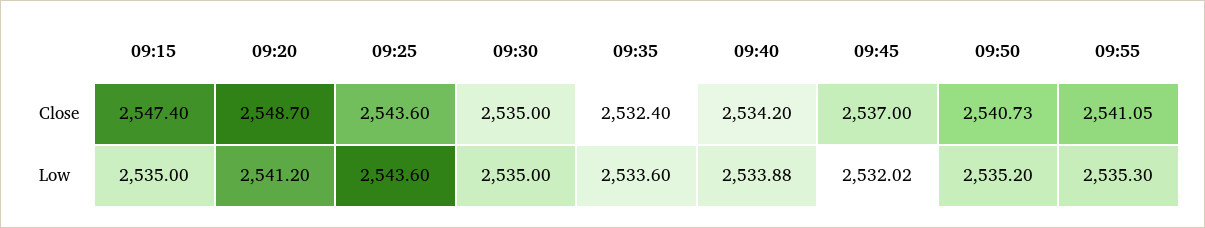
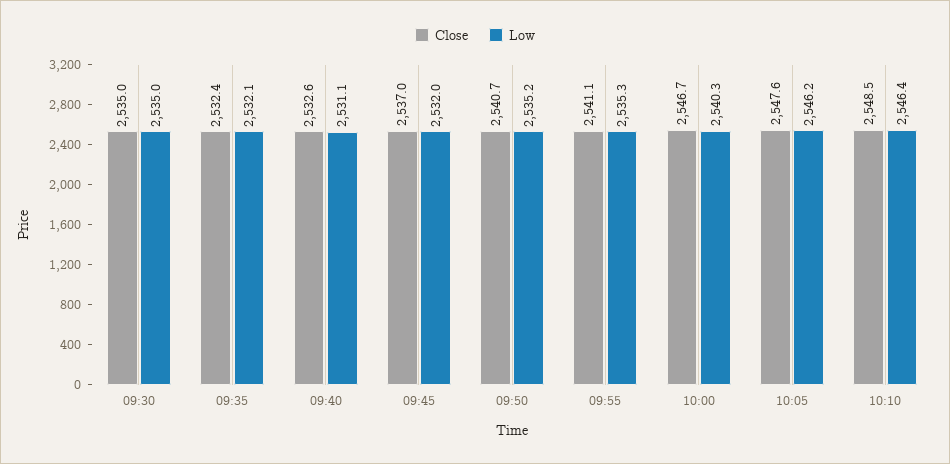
Close, 09:15: 2547.4 -> none
Close, 09:20: 2548.7 -> none
Close, 09:25: 2543.6 -> none
Close, 09:40: 2534.2 -> 2532.6
Low, 09:15: 2535 -> none
Low, 09:20: 2541.2 -> none
Low, 09:25: 2543.6 -> none
Low, 09:35: 2533.6 -> 2532.1
Low, 09:40: 2533.88 -> 2531.1
Close, 10:00: none -> 2546.7
Low, 10:00: none -> 2540.3
Close, 10:05: none -> 2547.6
Low, 10:05: none -> 2546.2
Close, 10:10: none -> 2548.5
Low, 10:10: none -> 2546.4

